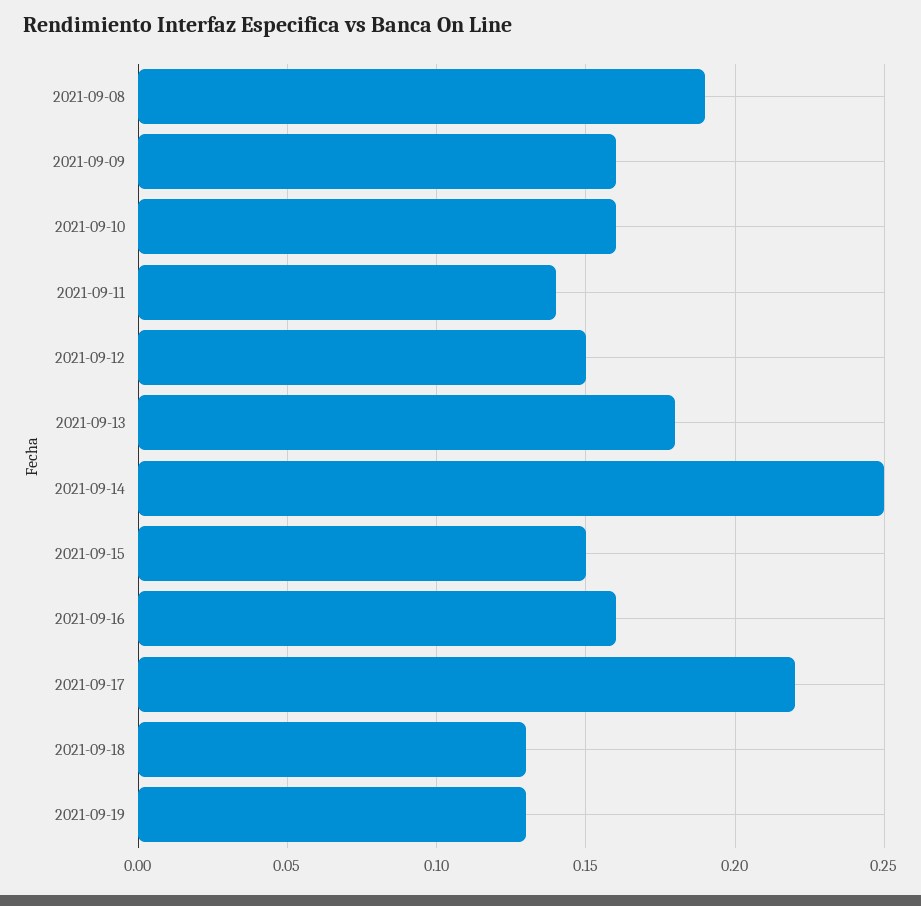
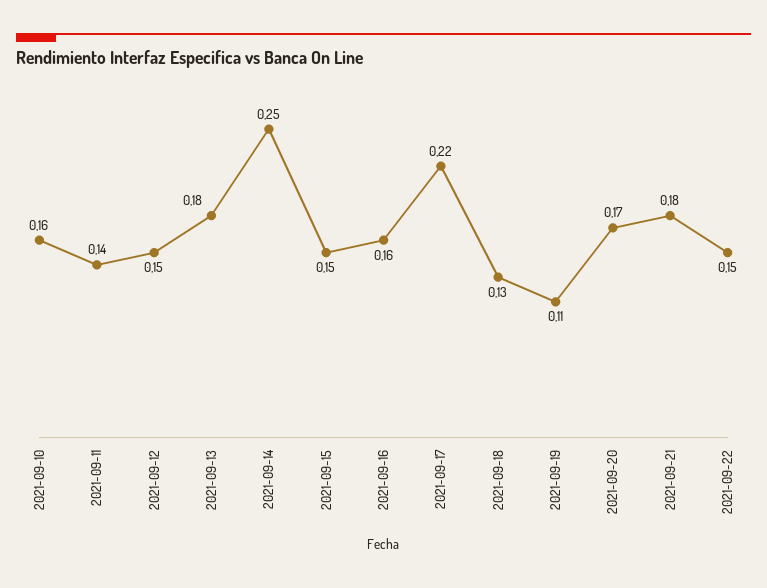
2021-09-08: 0.19 -> none
2021-09-09: 0.16 -> none
2021-09-19: 0.13 -> 0.11
2021-09-20: none -> 0.17
2021-09-21: none -> 0.18
2021-09-22: none -> 0.15

